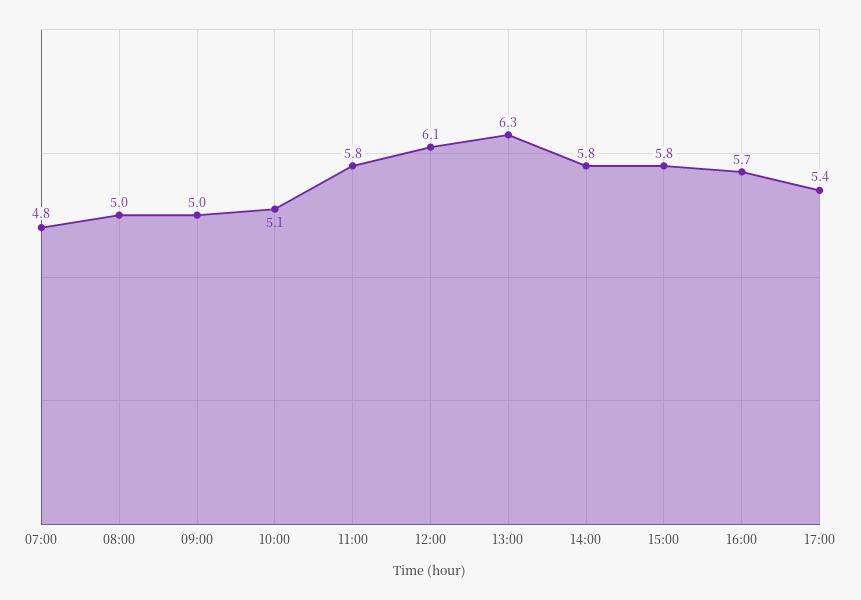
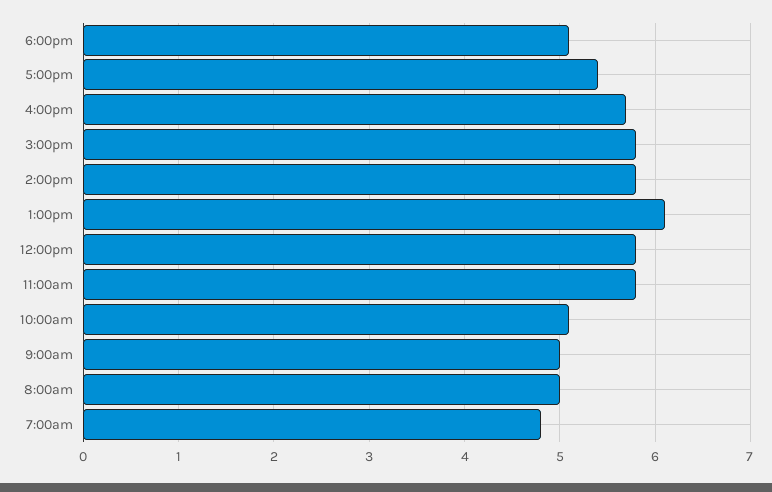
12:00: 6.1 -> 5.8
13:00: 6.3 -> 6.1
6:00pm: none -> 5.1

